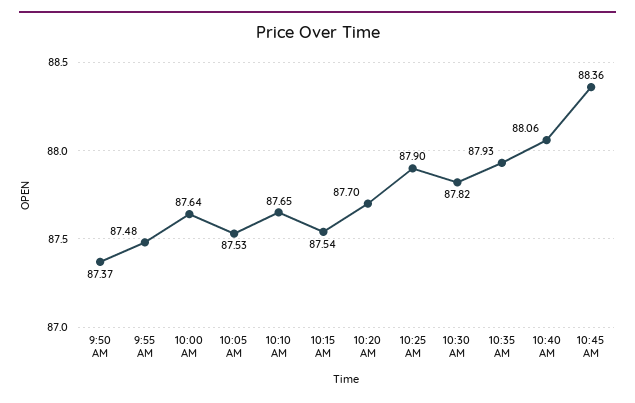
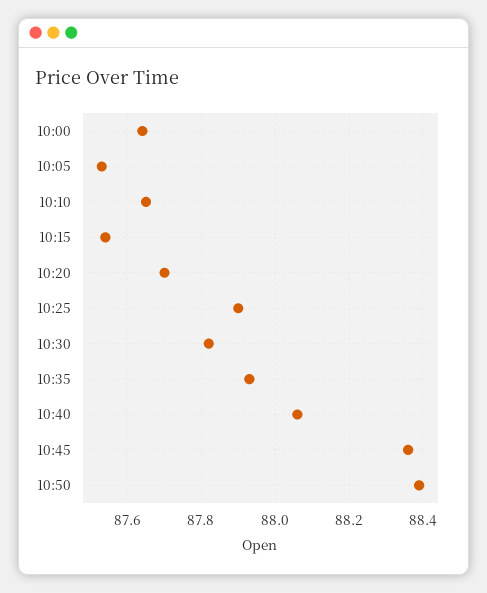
9:50 AM: 87.37 -> none
9:55 AM: 87.48 -> none
10:50: none -> 88.4

